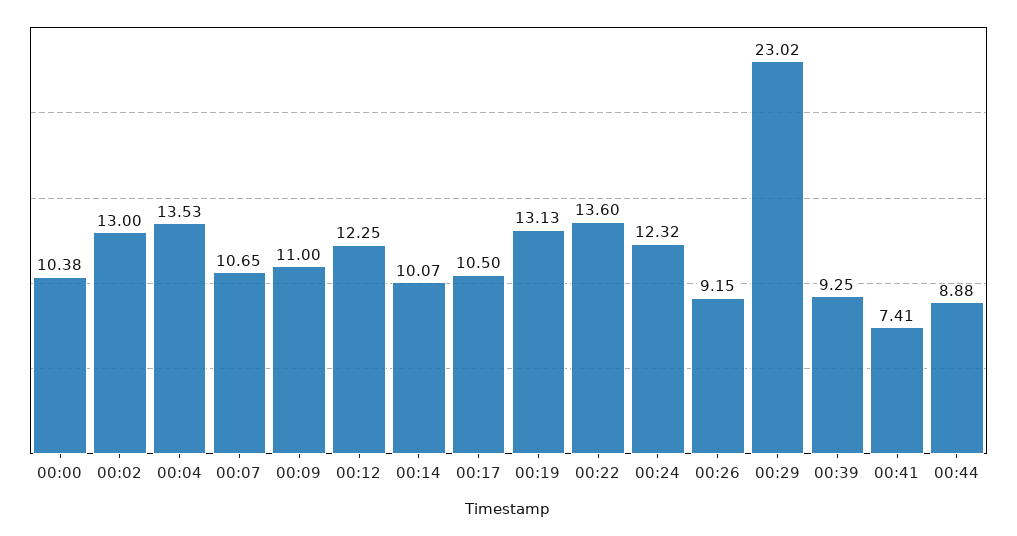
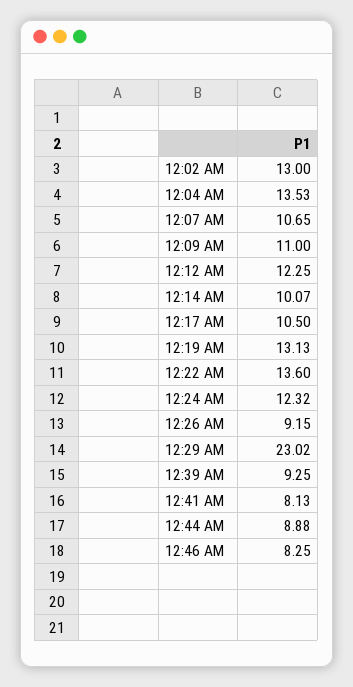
00:00: 10.38 -> none
00:41: 7.41 -> 8.13
12:46 AM: none -> 8.25

